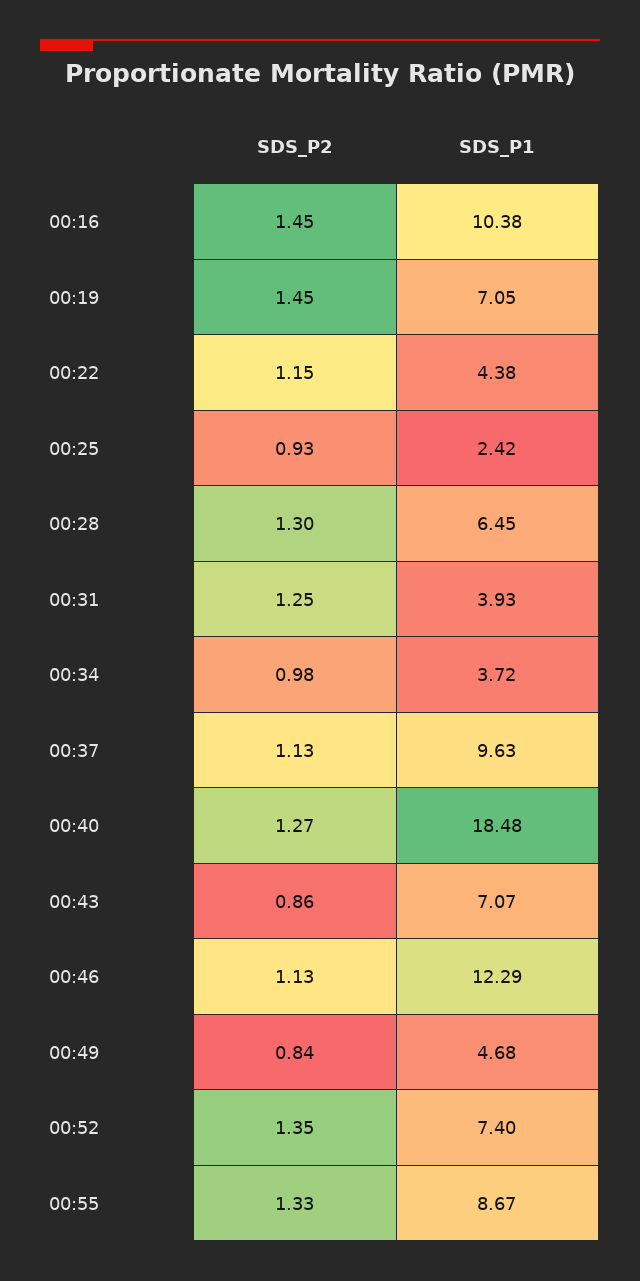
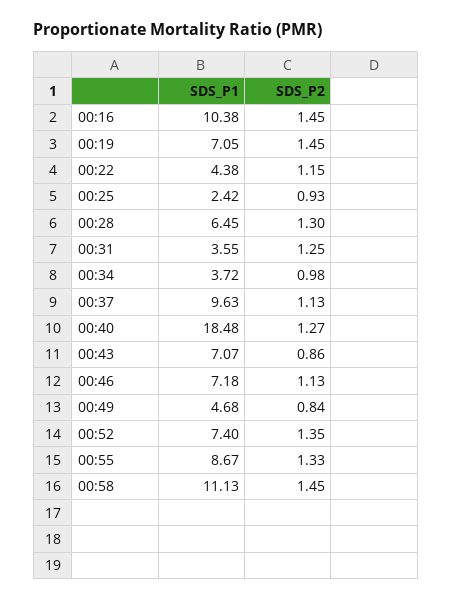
SDS_P1, 00:31: 3.93 -> 3.55
SDS_P1, 00:46: 12.29 -> 7.18
SDS_P1, 00:58: none -> 11.13
SDS_P2, 00:58: none -> 1.45

